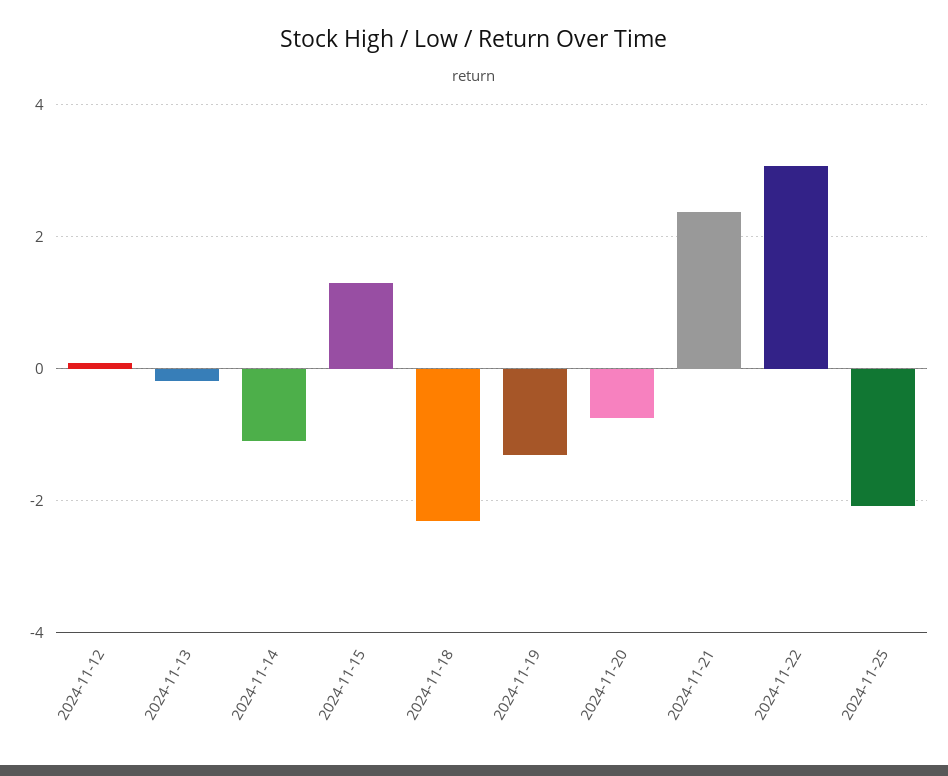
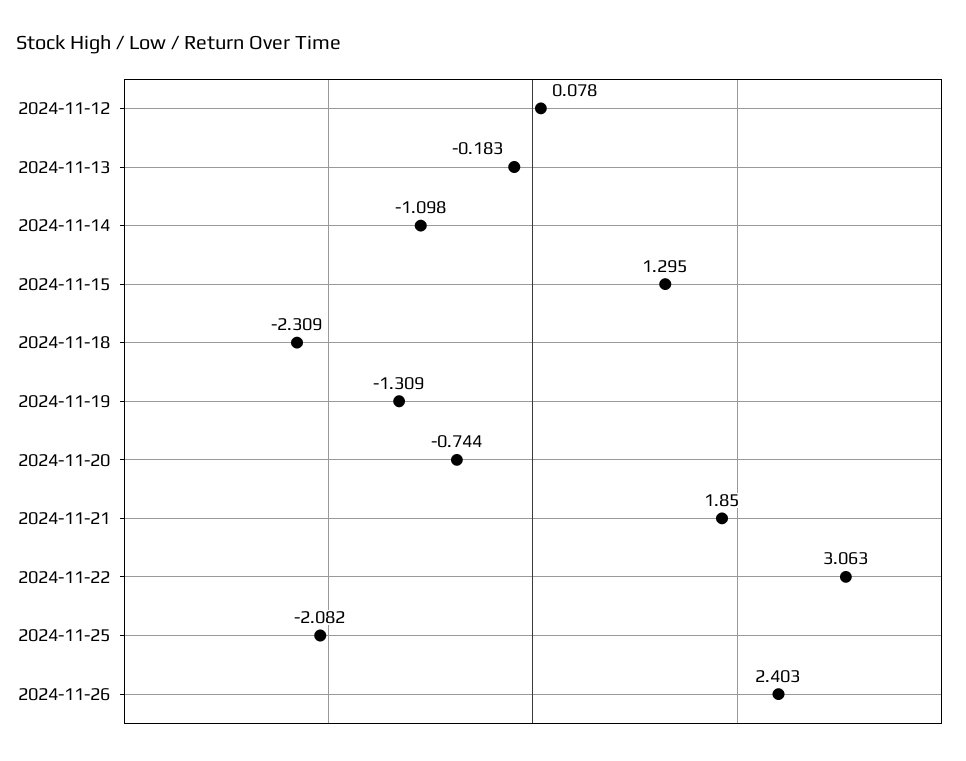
2024-11-21: 2.4 -> 1.85
2024-11-26: none -> 2.403

